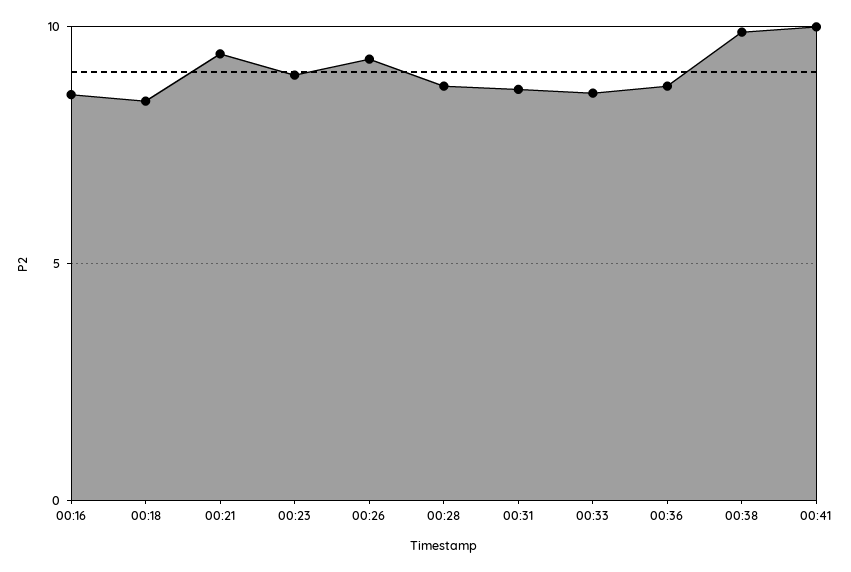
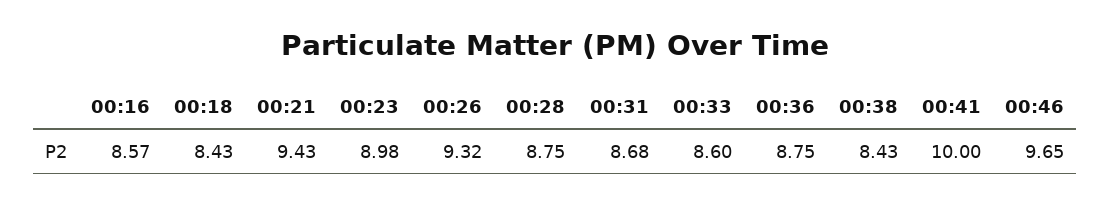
00:38: 10 -> 8.43
00:46: none -> 9.65

